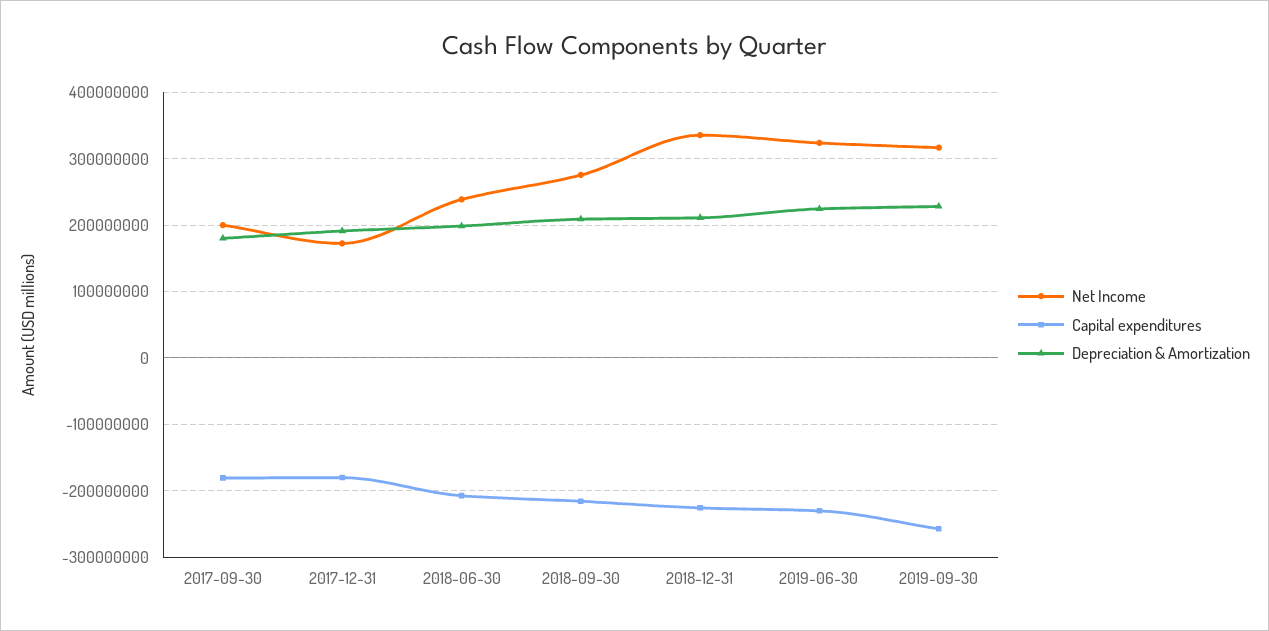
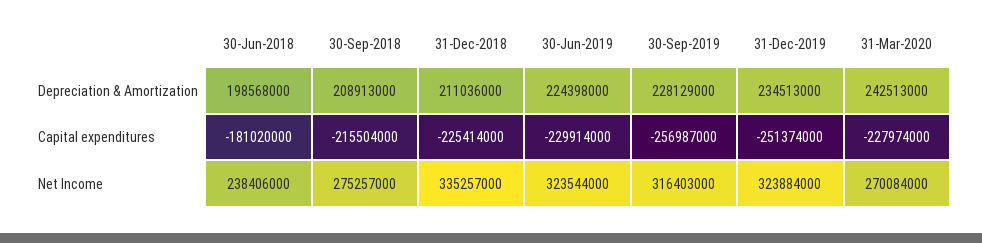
Net Income, 2017-09-30: 200000000 -> none
Capital expenditures, 2017-09-30: -180000000 -> none
Depreciation & Amortization, 2017-09-30: 180000000 -> none
Net Income, 2017-12-31: 170000000 -> none
Capital expenditures, 2017-12-31: -180000000 -> none
Depreciation & Amortization, 2017-12-31: 190000000 -> none
Capital expenditures, 2018-06-30: -210000000 -> -181020000
Depreciation & Amortization, 31-Dec-2019: none -> 234513000
Depreciation & Amortization, 31-Mar-2020: none -> 242513000
Capital expenditures, 31-Dec-2019: none -> -251374000
Capital expenditures, 31-Mar-2020: none -> -227974000
Net Income, 31-Dec-2019: none -> 323884000
Net Income, 31-Mar-2020: none -> 270084000

